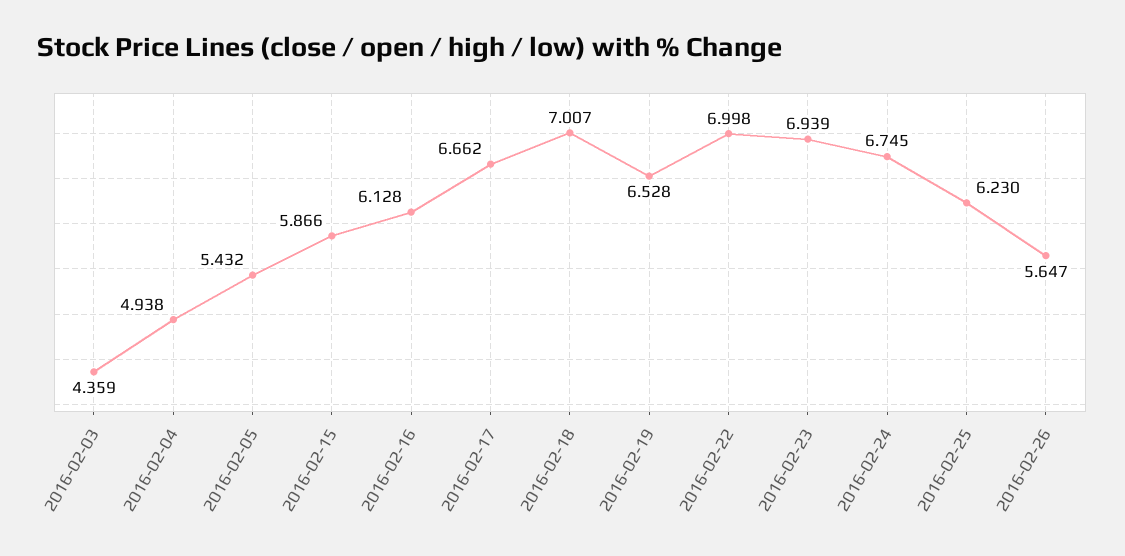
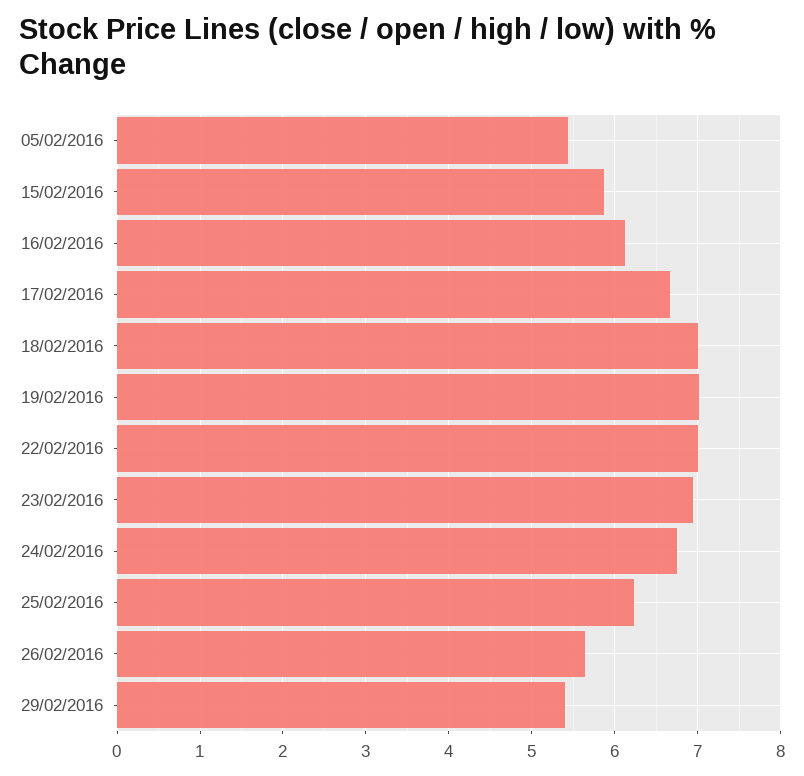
2016-02-03: 4.359 -> none
2016-02-04: 4.938 -> none
2016-02-19: 6.528 -> 7
29/02/2016: none -> 5.4

